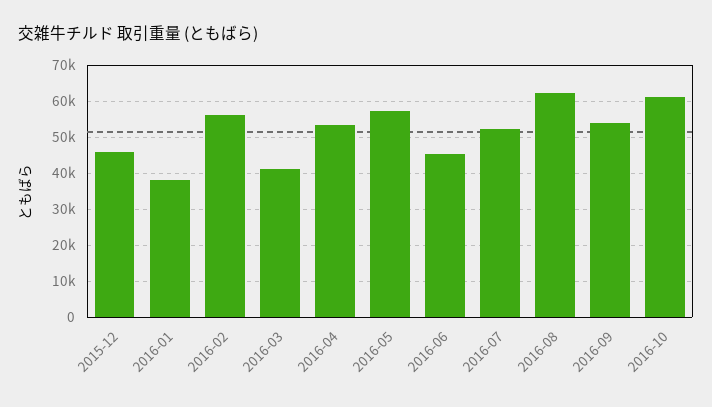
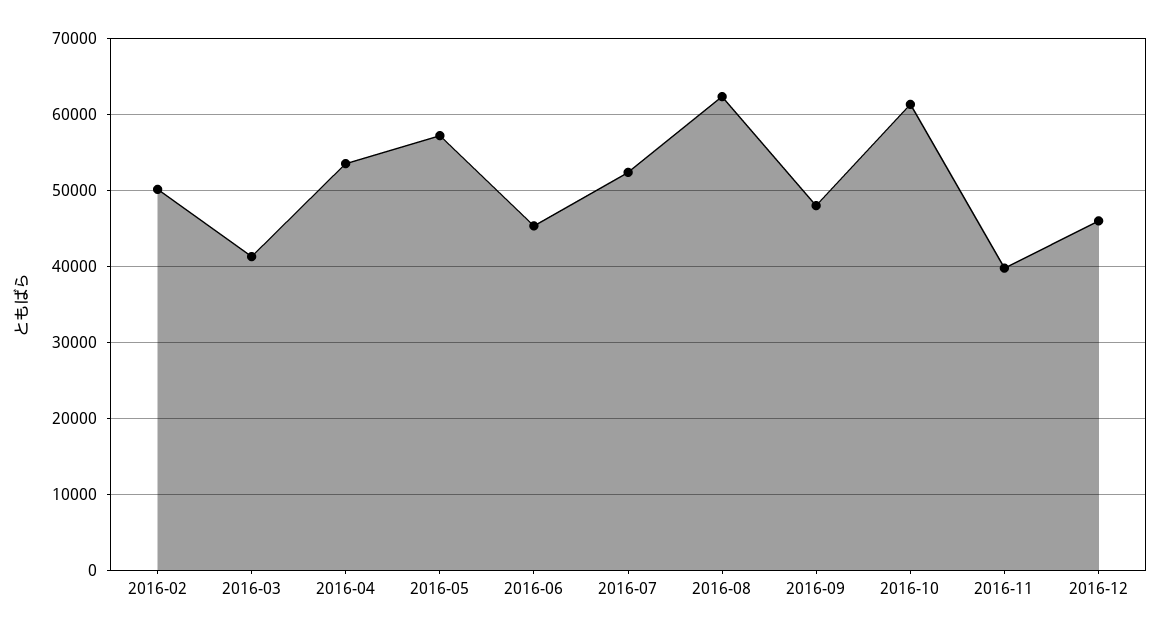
2015-12: 46000 -> none
2016-01: 38000 -> none
2016-02: 56000 -> 50000
2016-09: 54000 -> 48000
2016-11: none -> 40000
2016-12: none -> 46000

